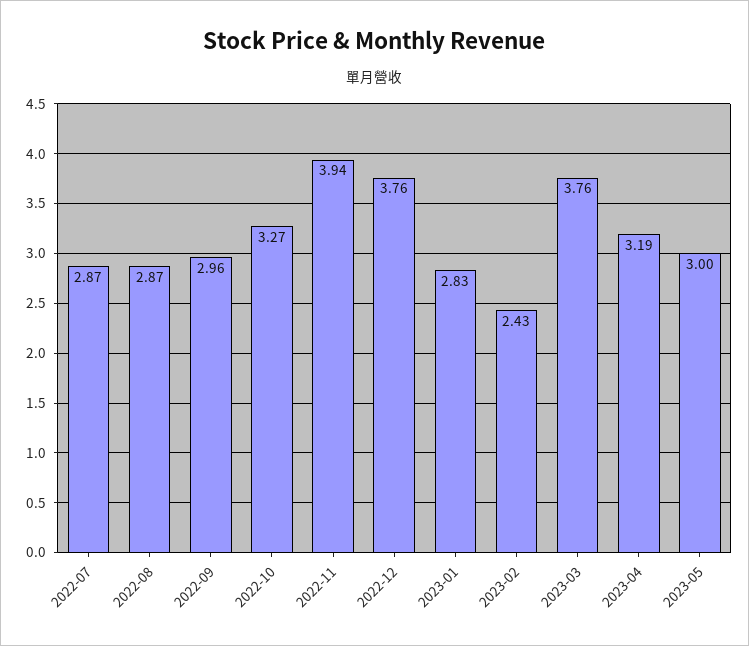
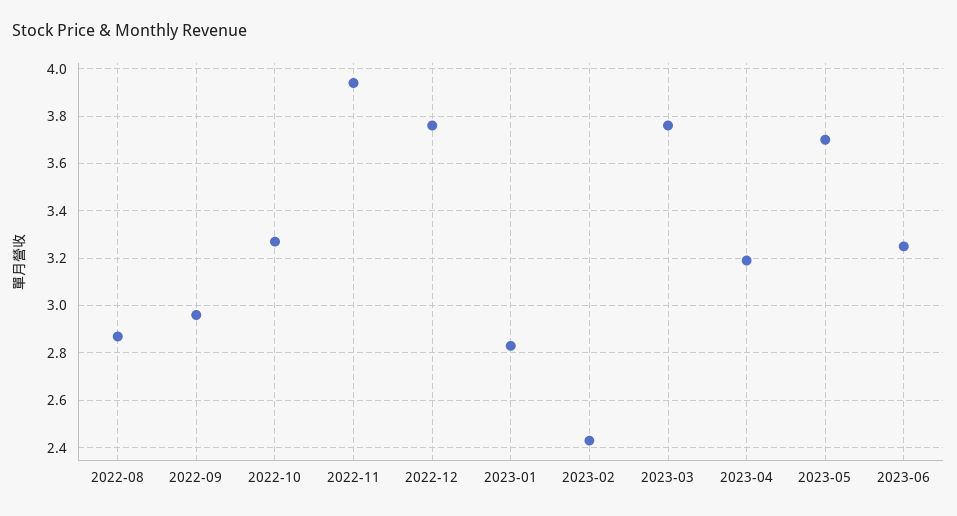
2022-07: 2.87 -> none
2023-05: 3 -> 3.7
2023-06: none -> 3.25

